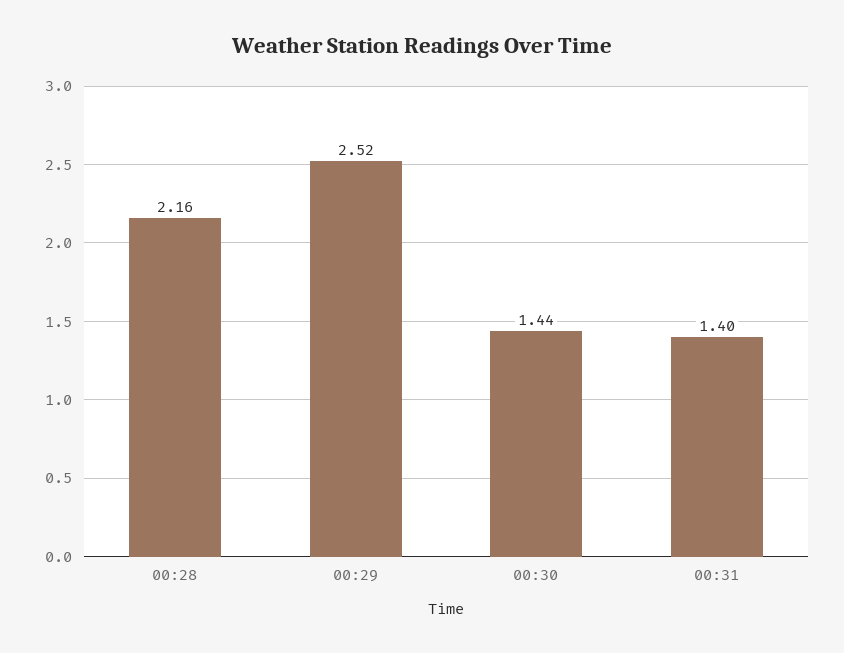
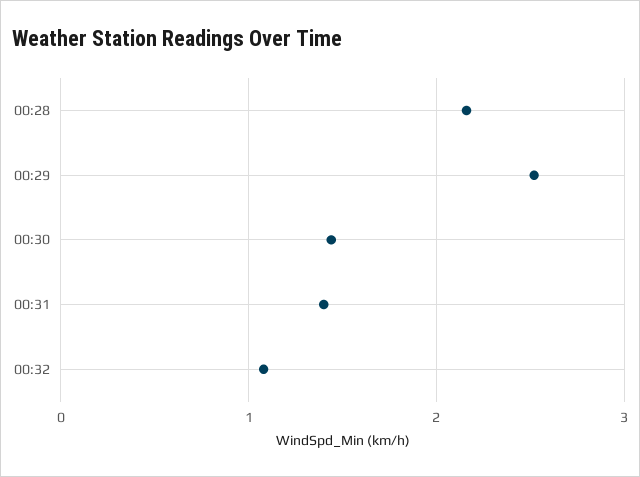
00:32: none -> 1.1

